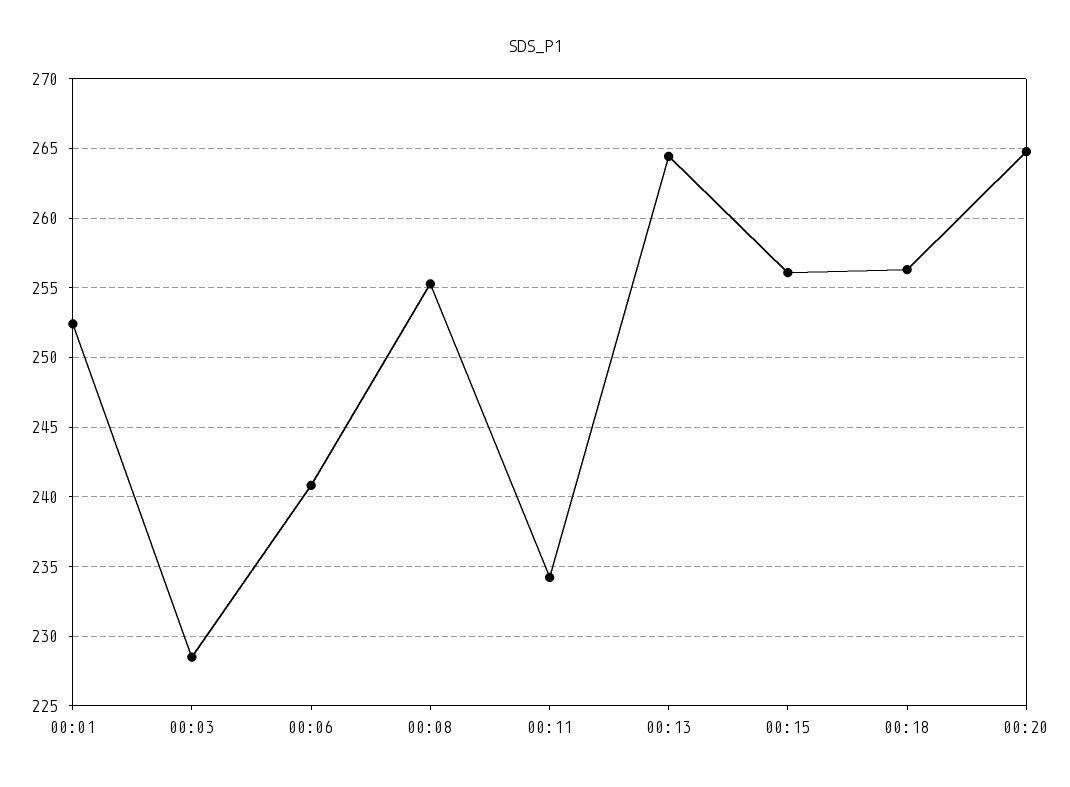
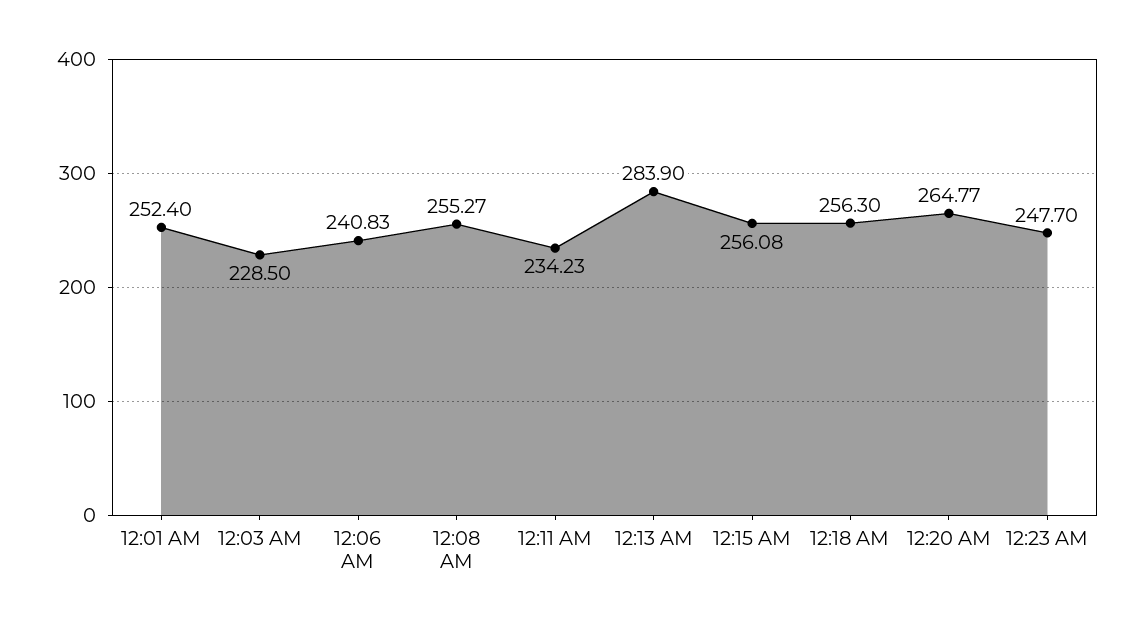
00:13: 264.5 -> 283.9
12:23 AM: none -> 247.7

